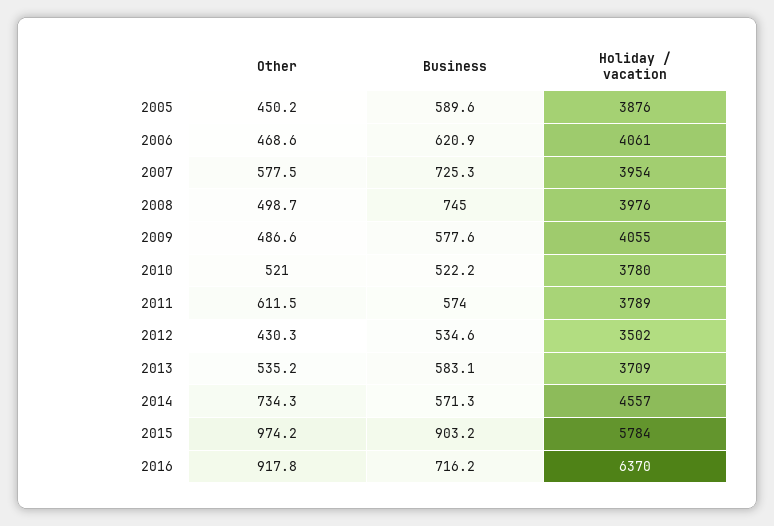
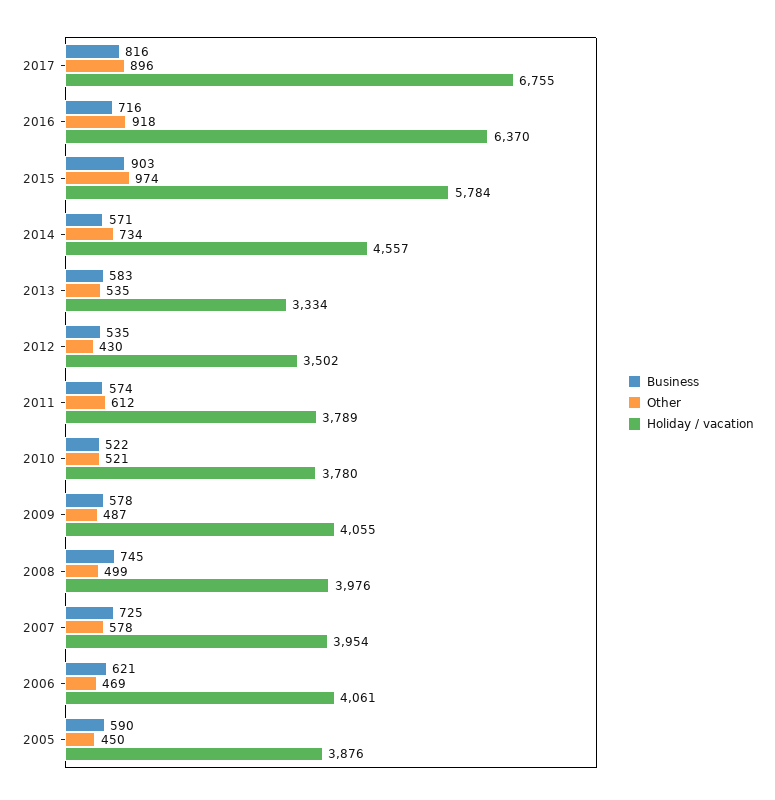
Holiday / vacation, 2013: 3709 -> 3334
Business, 2017: none -> 816
Other, 2017: none -> 896
Holiday / vacation, 2017: none -> 6755

